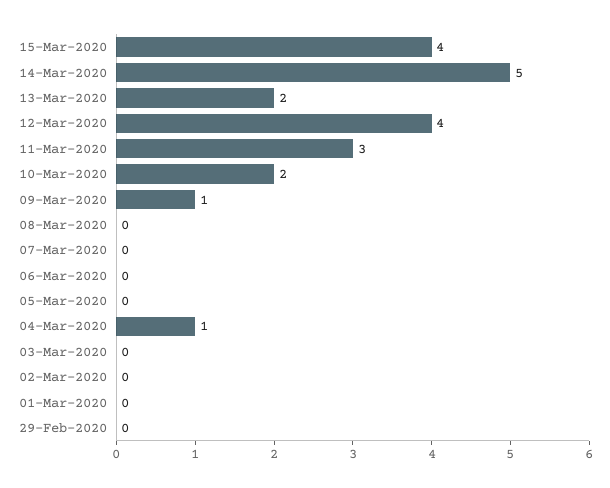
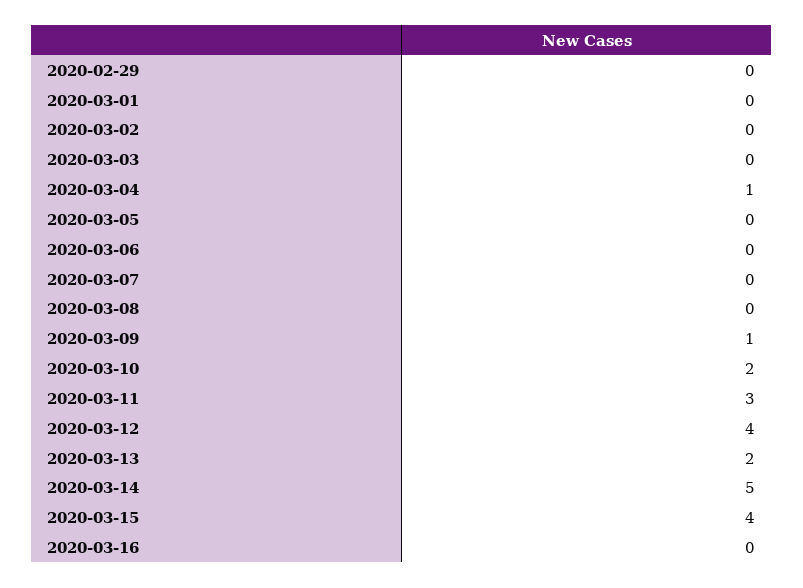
2020-03-16: none -> 0

